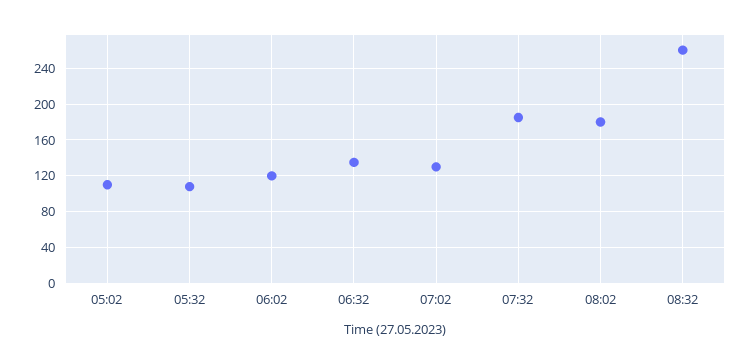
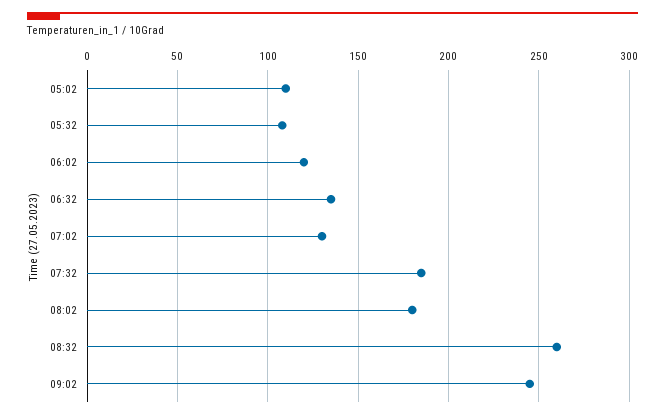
09:02: none -> 245

